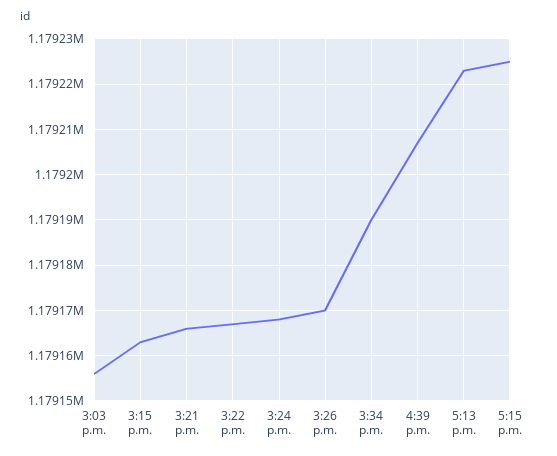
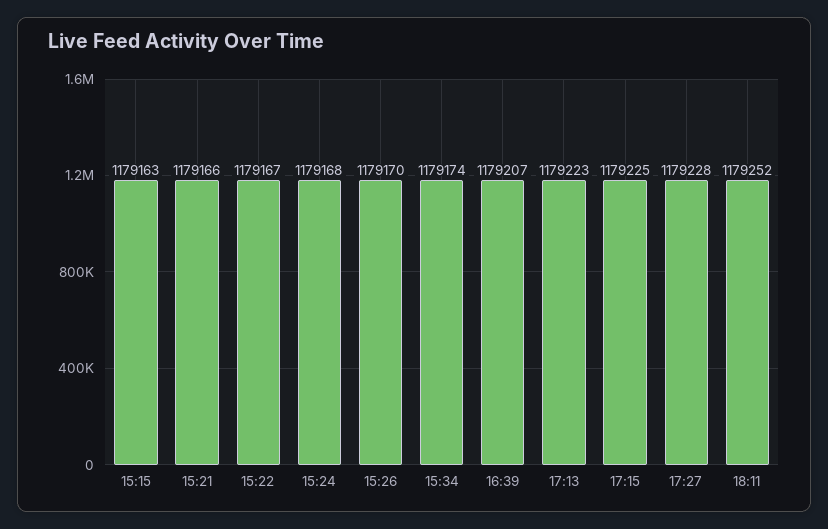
3:03 p.m.: 1179155 -> none
3:34 p.m.: 1179190 -> 1179174
17:27: none -> 1179228
18:11: none -> 1179252

